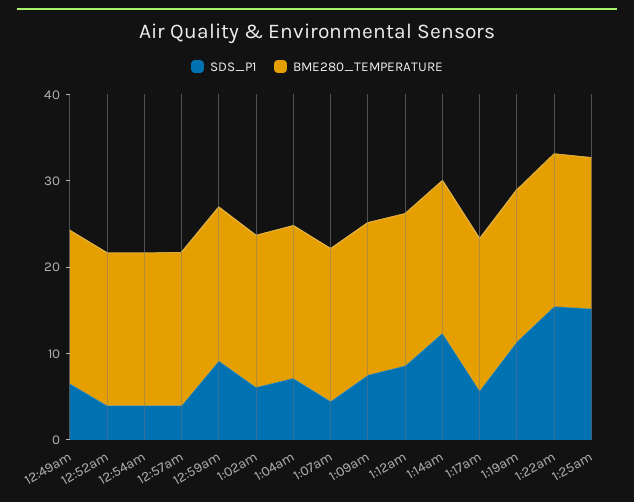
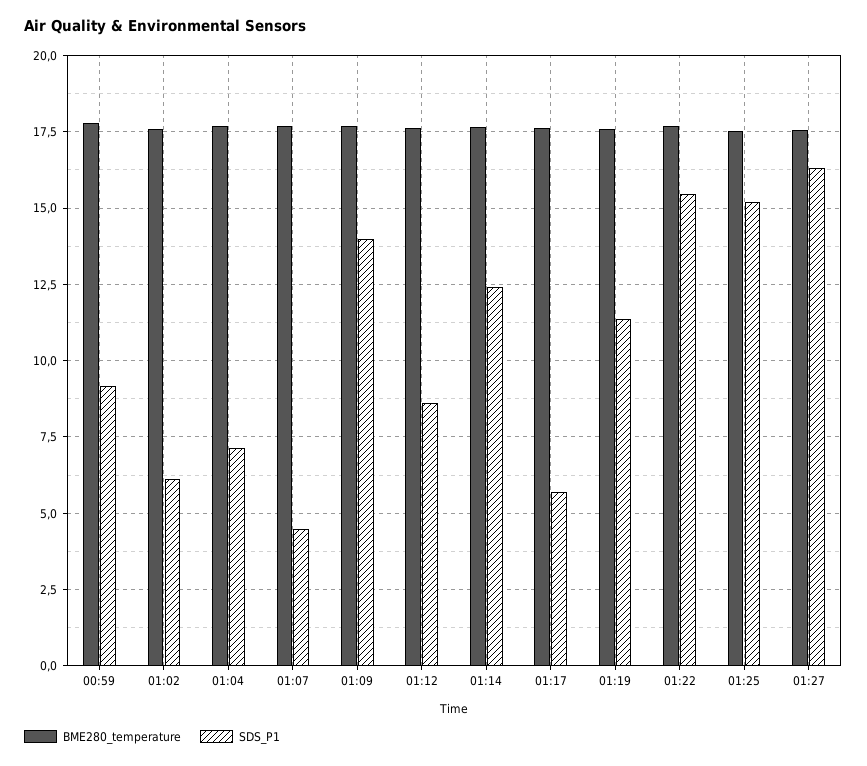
SDS_P1, 12:49am: 6 -> none
BME280_TEMPERATURE, 12:49am: 18 -> none
SDS_P1, 12:52am: 4 -> none
BME280_TEMPERATURE, 12:52am: 18 -> none
SDS_P1, 12:54am: 4 -> none
BME280_TEMPERATURE, 12:54am: 18 -> none
SDS_P1, 12:57am: 4 -> none
BME280_TEMPERATURE, 12:57am: 18 -> none
SDS_P1, 1:09am: 8 -> 14
BME280_TEMPERATURE, 01:27: none -> 17.5
SDS_P1, 01:27: none -> 16.25

